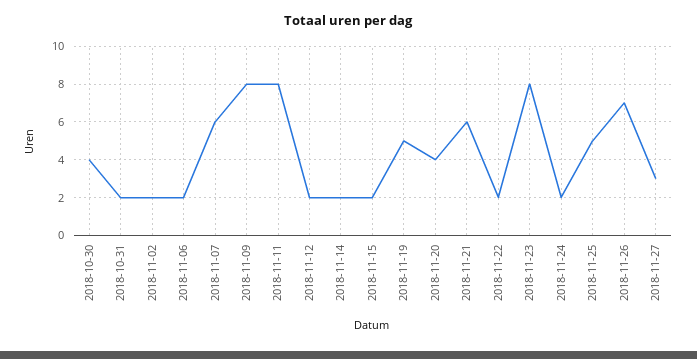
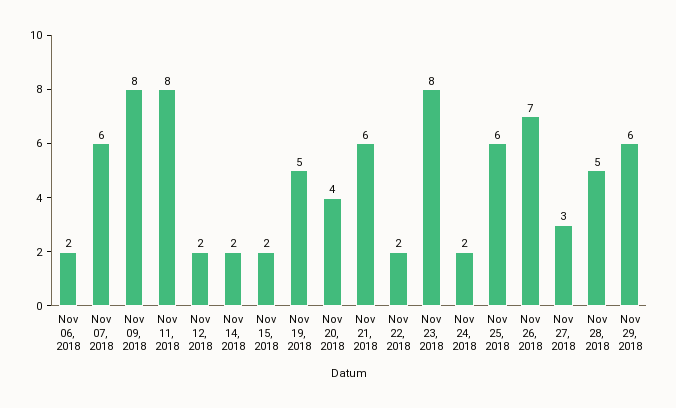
2018-10-30: 4 -> none
2018-10-31: 2 -> none
2018-11-02: 2 -> none
2018-11-25: 5 -> 6
Nov 28, 2018: none -> 5
Nov 29, 2018: none -> 6

